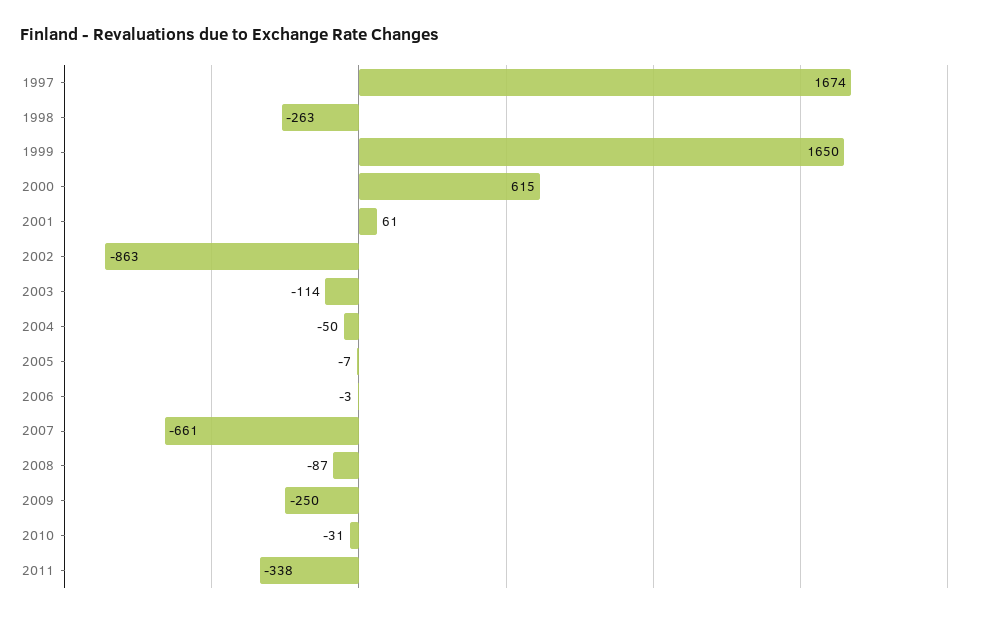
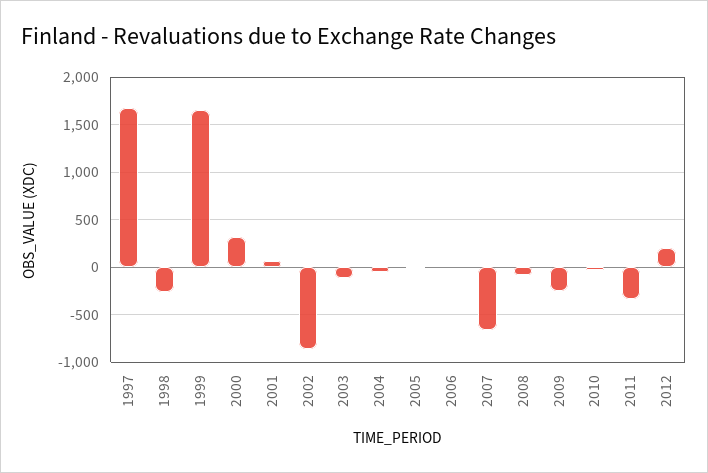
2000: 615 -> 300
2012: none -> 200

